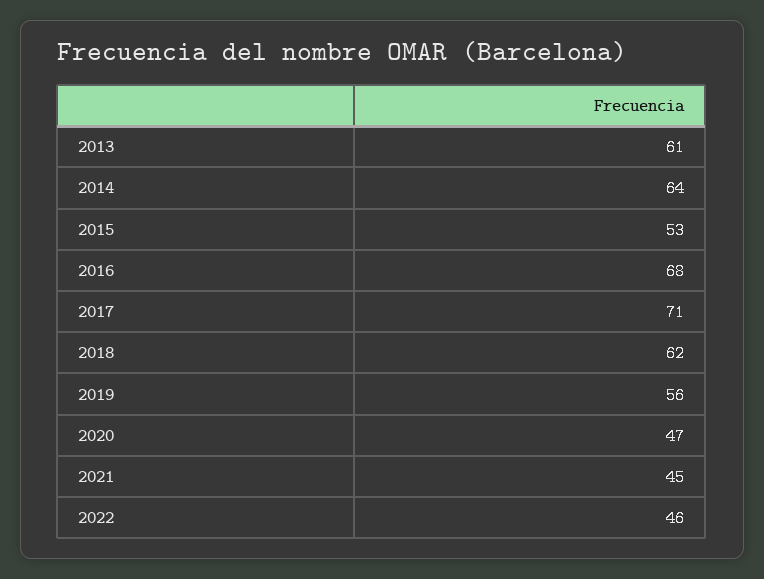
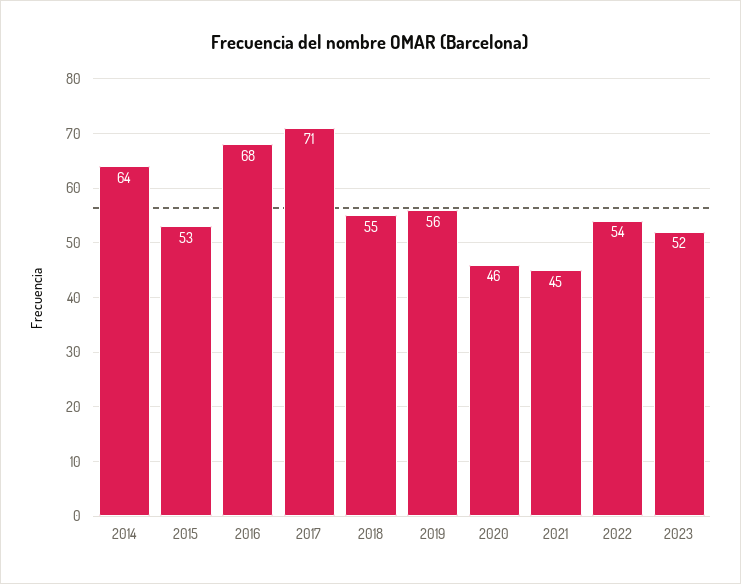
2013: 61 -> none
2018: 62 -> 55
2020: 47 -> 46
2022: 46 -> 54
2023: none -> 52

